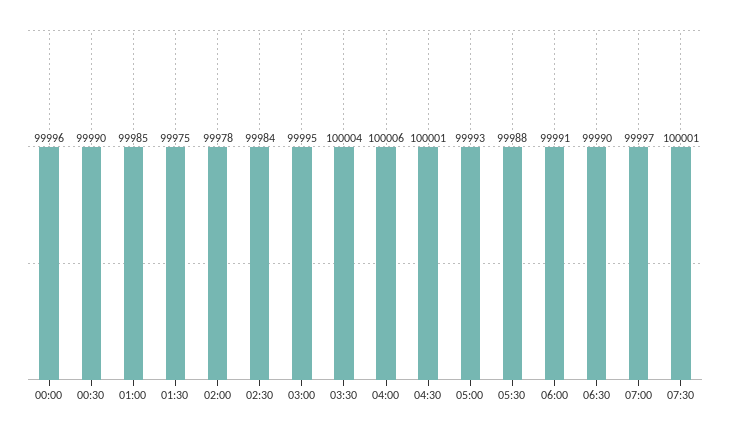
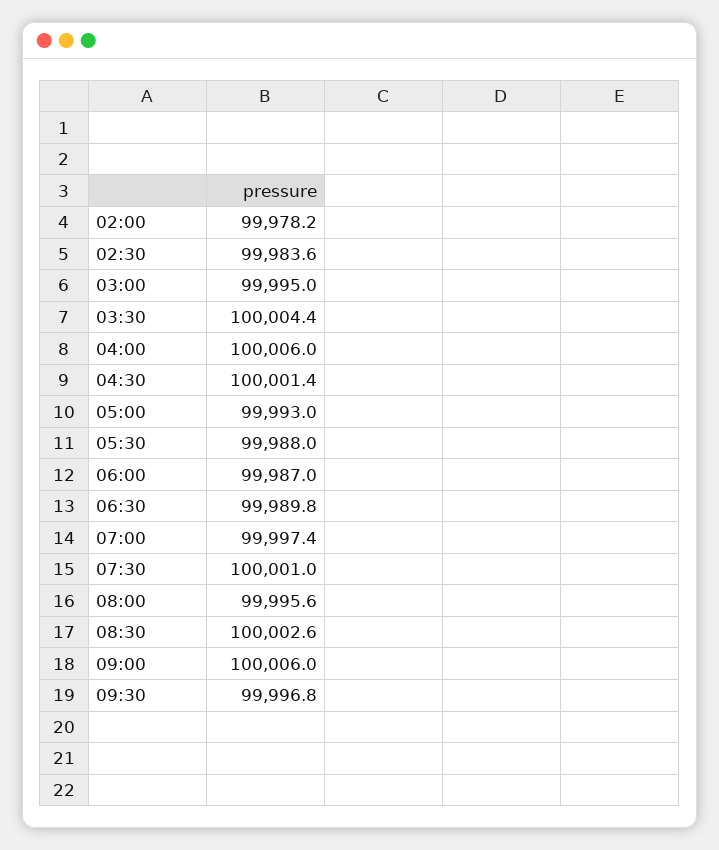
00:00: 99996 -> none
00:30: 99990 -> none
01:00: 99985 -> none
01:30: 99975 -> none
06:00: 99991 -> 99987
08:00: none -> 99995.6
08:30: none -> 100002.6
09:00: none -> 100006
09:30: none -> 99996.8

